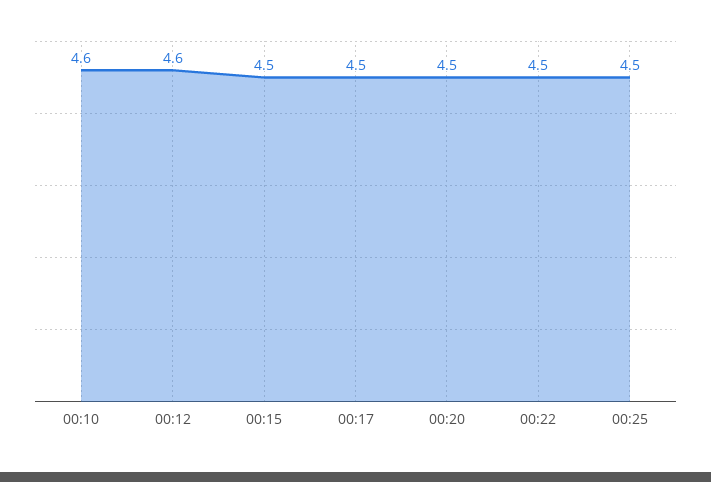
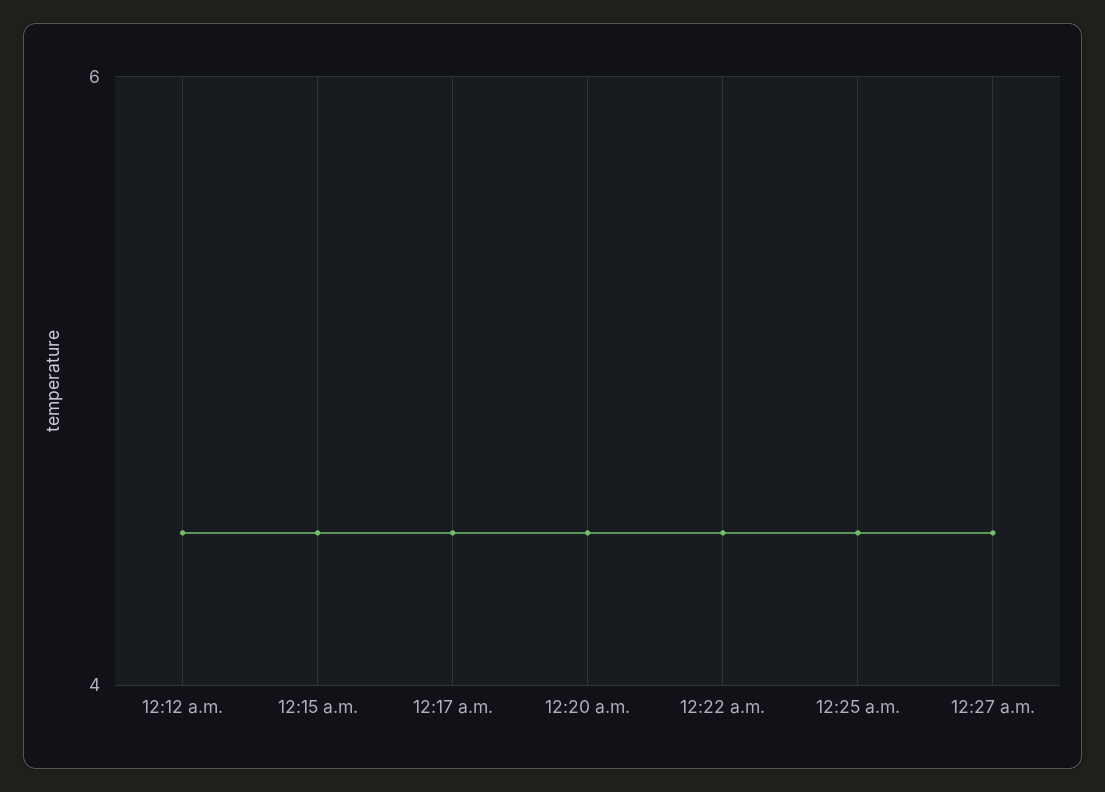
00:10: 4.6 -> none
00:12: 4.6 -> 4.5
12:27 a.m.: none -> 4.5

